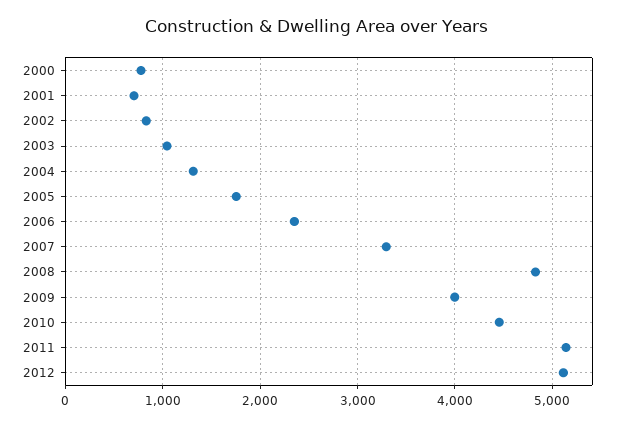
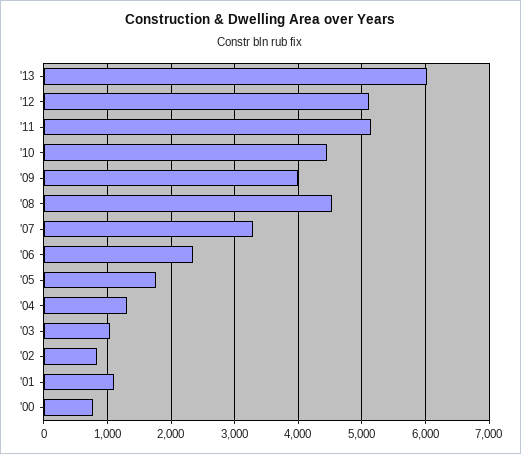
2001: 700 -> 1100
2008: 4800 -> 4500
'13: none -> 6000

